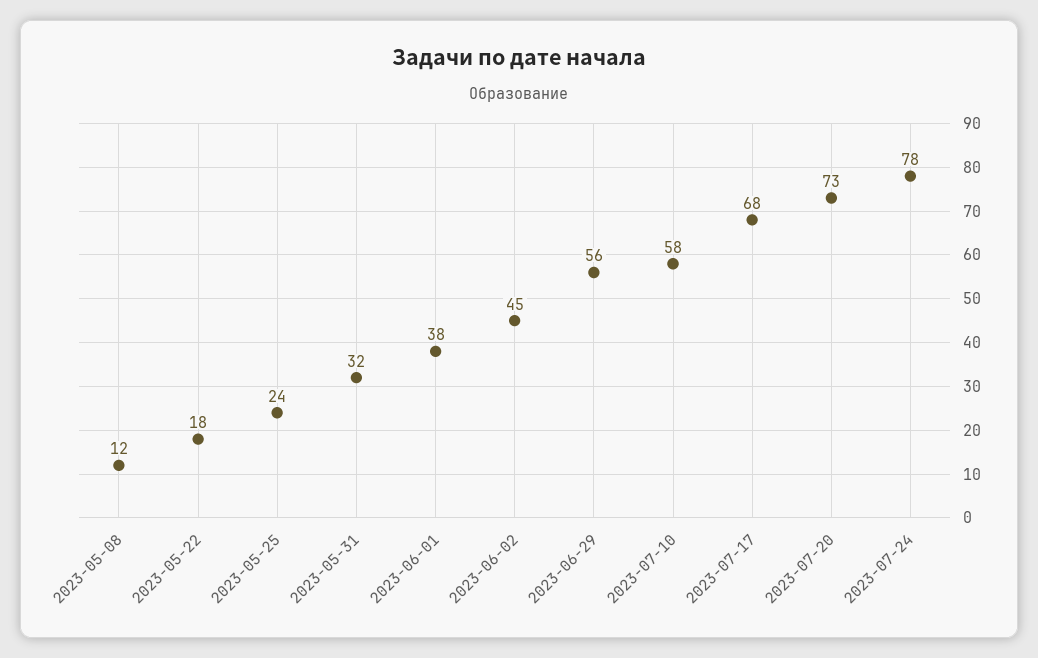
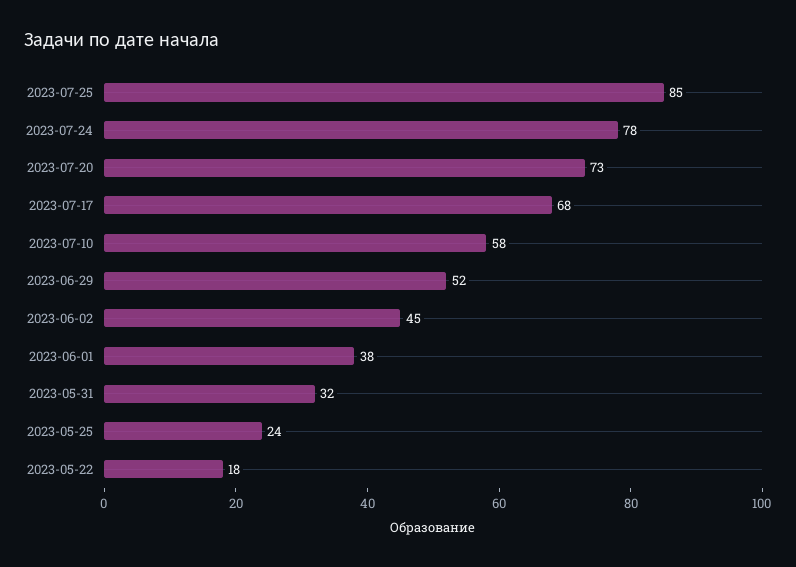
2023-05-08: 12 -> none
2023-06-29: 56 -> 52
2023-07-25: none -> 85

